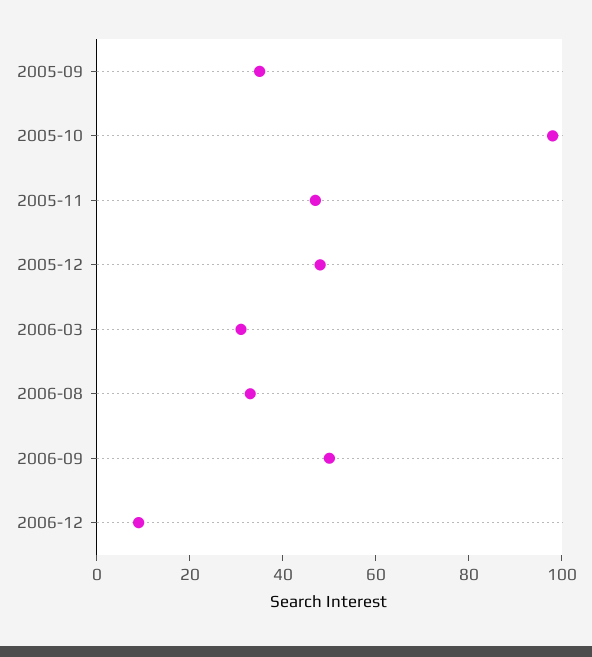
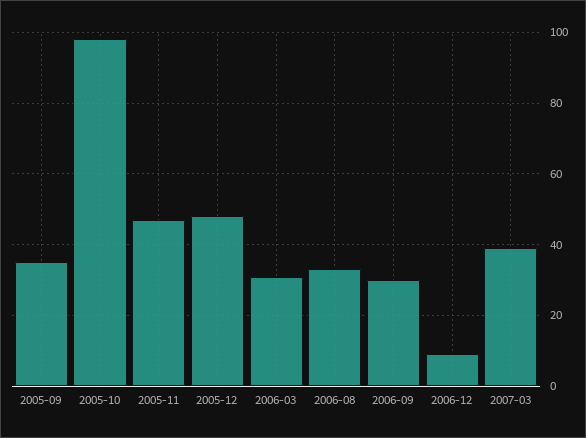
2006-09: 50 -> 30
2007-03: none -> 40

